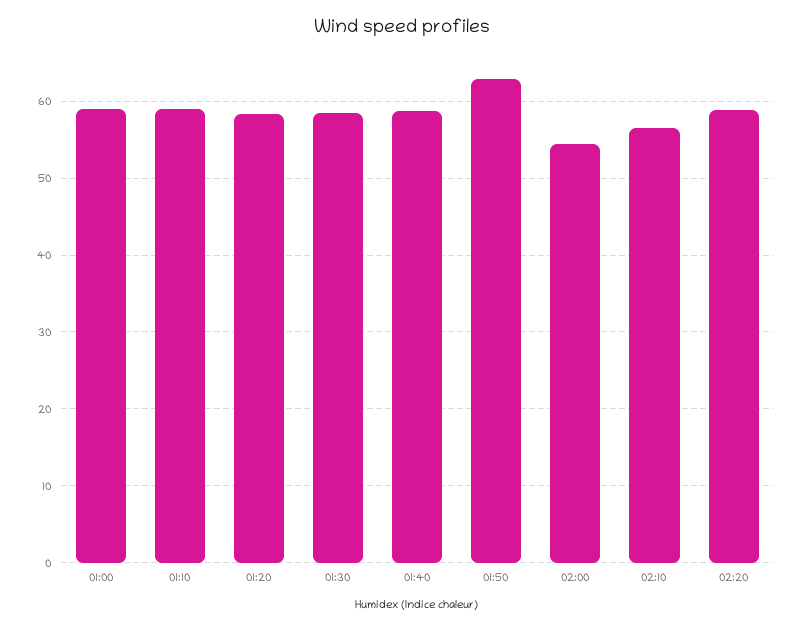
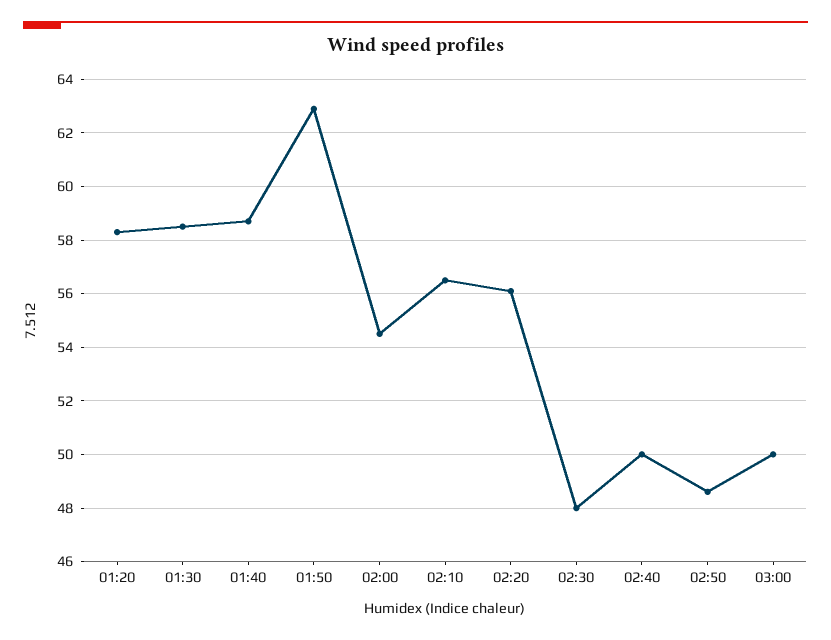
01:00: 59 -> none
01:10: 59 -> none
02:20: 59 -> 56
02:30: none -> 48
02:40: none -> 50
02:50: none -> 48.5
03:00: none -> 50

